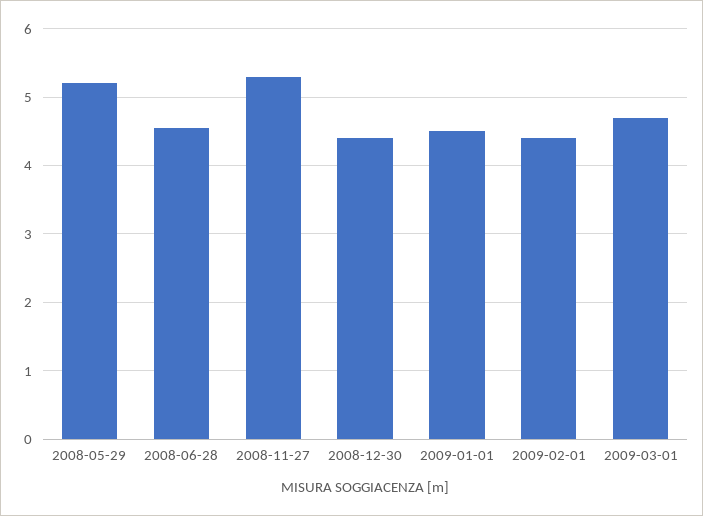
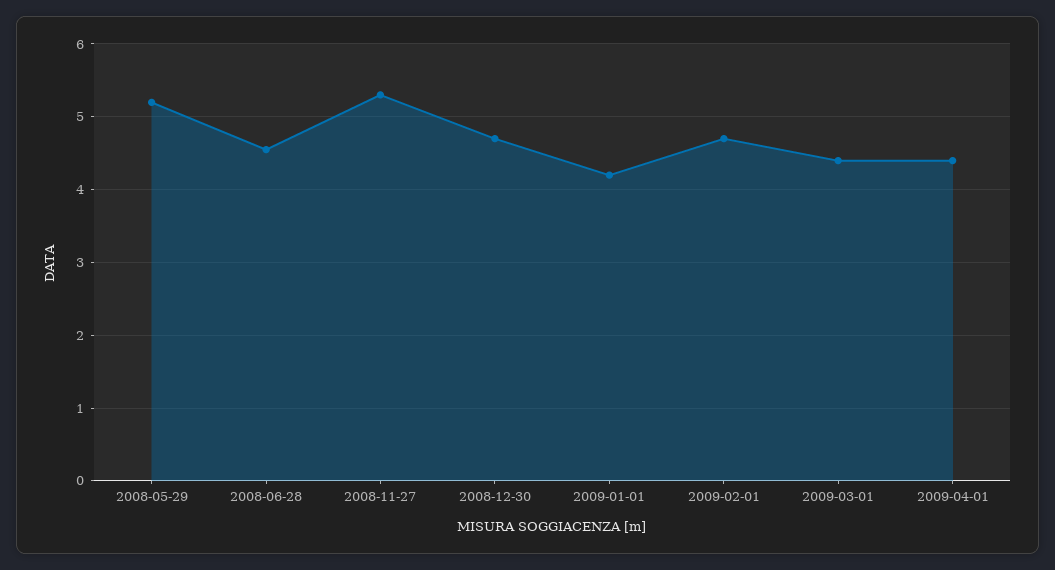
2008-12-30: 4.4 -> 4.7
2009-01-01: 4.5 -> 4.2
2009-02-01: 4.4 -> 4.7
2009-03-01: 4.7 -> 4.4
2009-04-01: none -> 4.4

